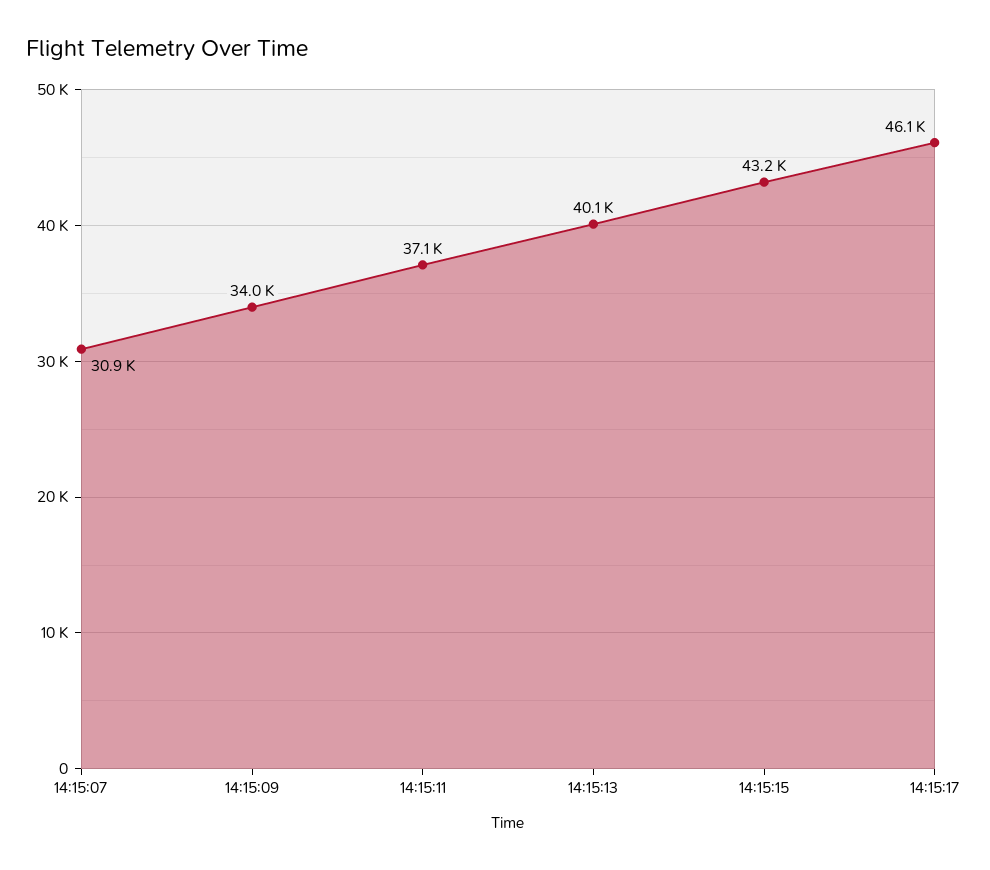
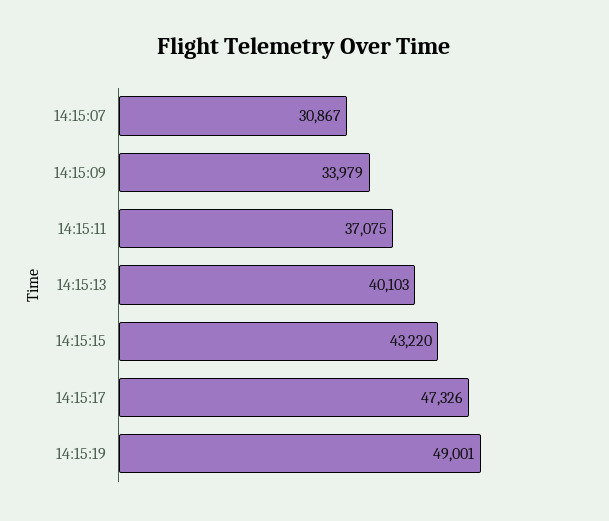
14:15:17: 46100 -> 47326
14:15:19: none -> 49001

